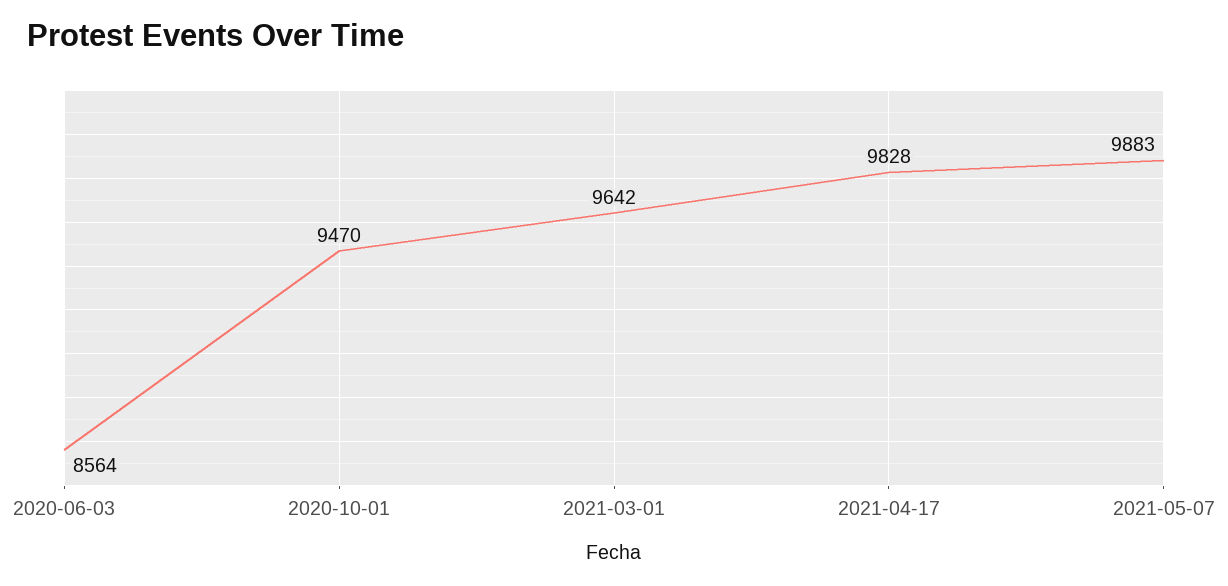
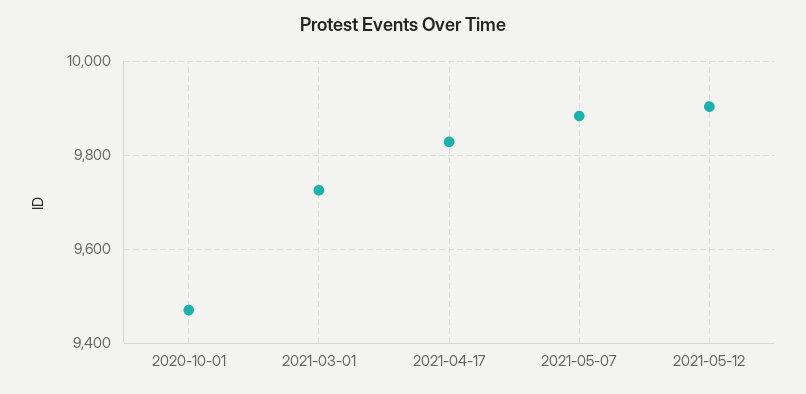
2020-06-03: 8564 -> none
2021-03-01: 9642 -> 9720
2021-05-12: none -> 9900

